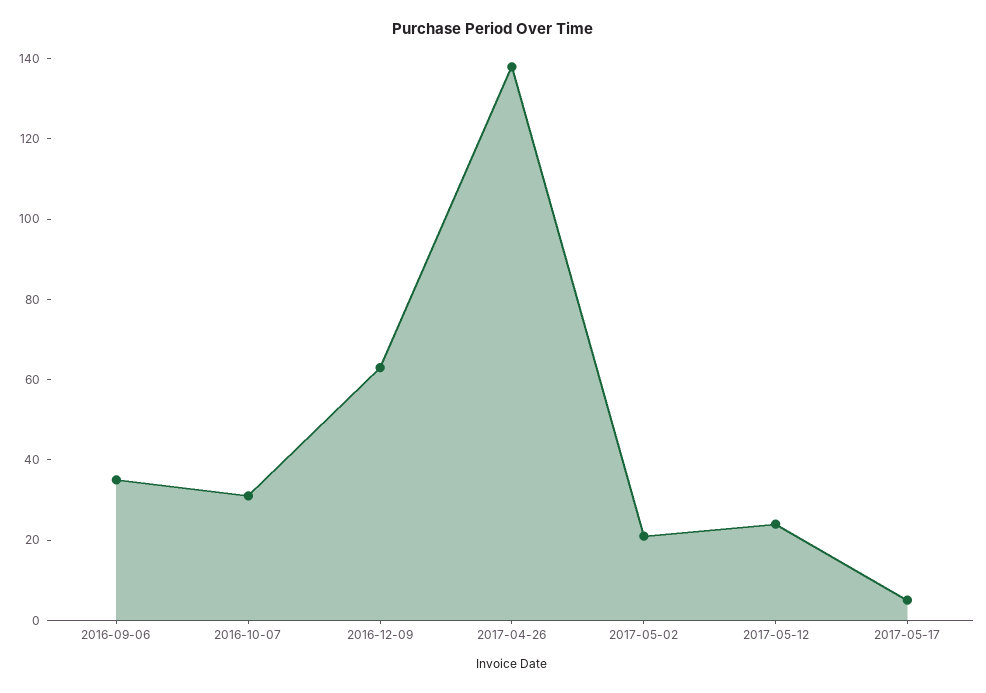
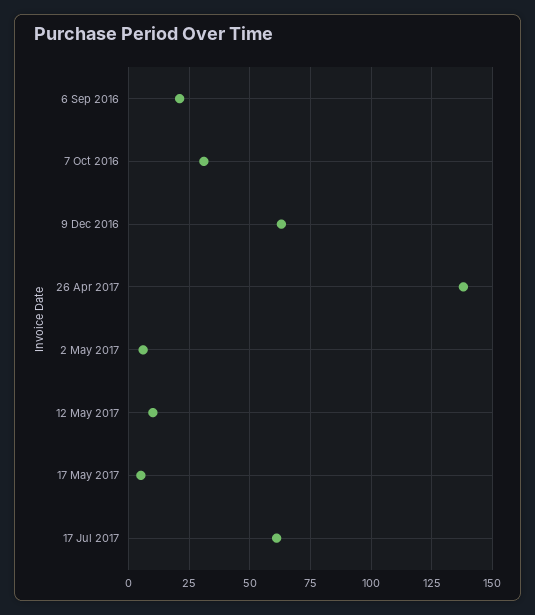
2016-09-06: 35 -> 20
2017-05-02: 20 -> 5
2017-05-12: 25 -> 10
17 Jul 2017: none -> 60

